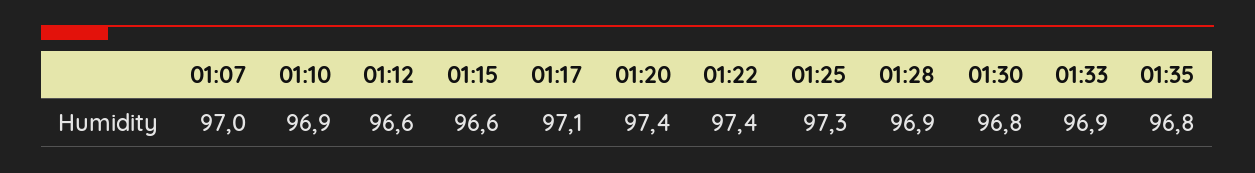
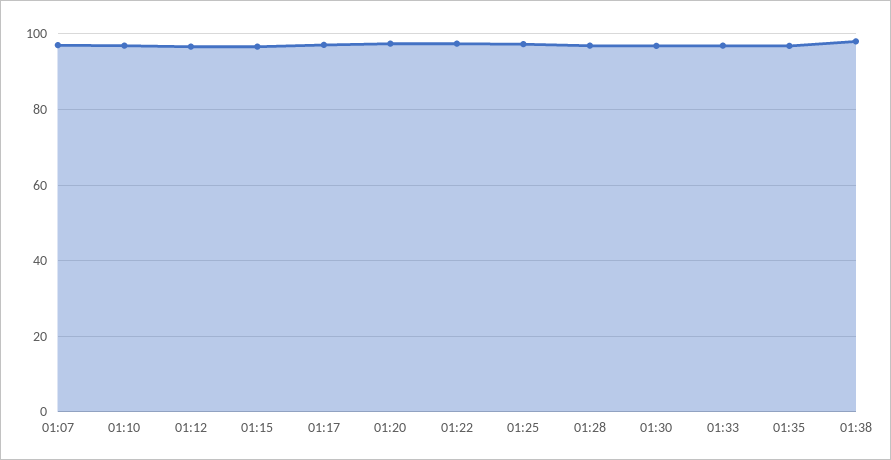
01:38: none -> 98

